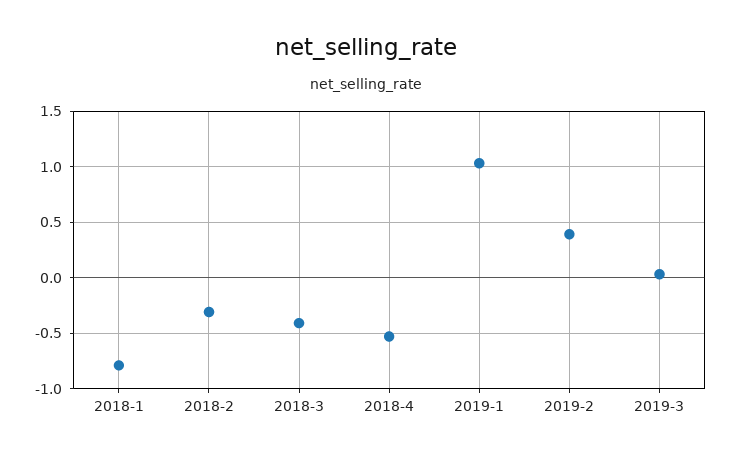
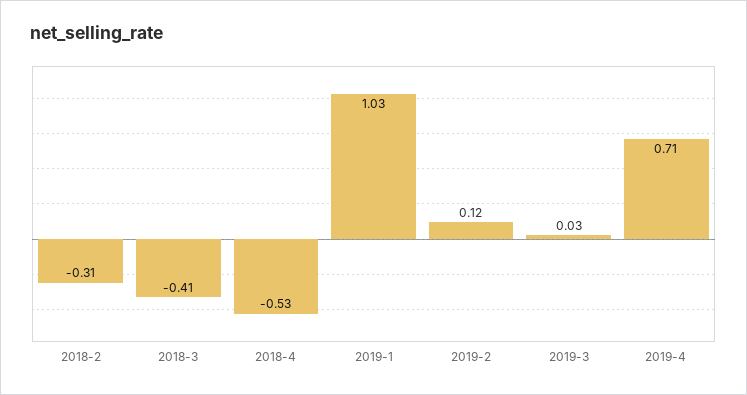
2018-1: -0.8 -> none
2019-2: 0.4 -> 0.12
2019-4: none -> 0.71

